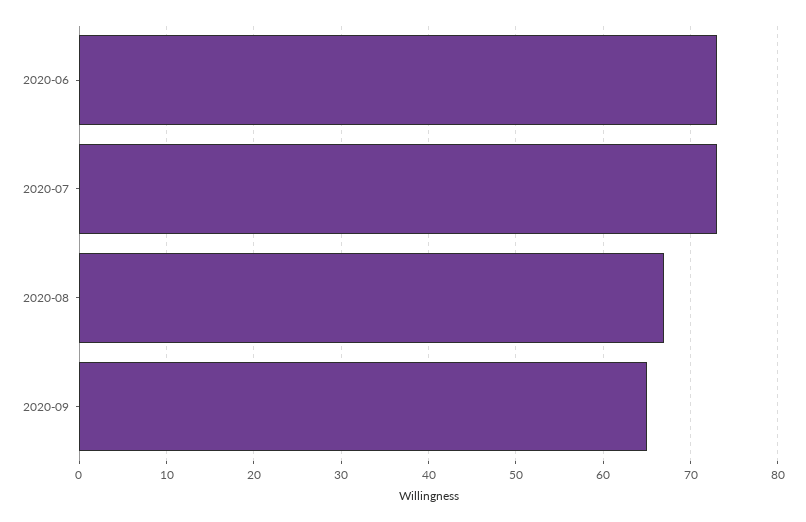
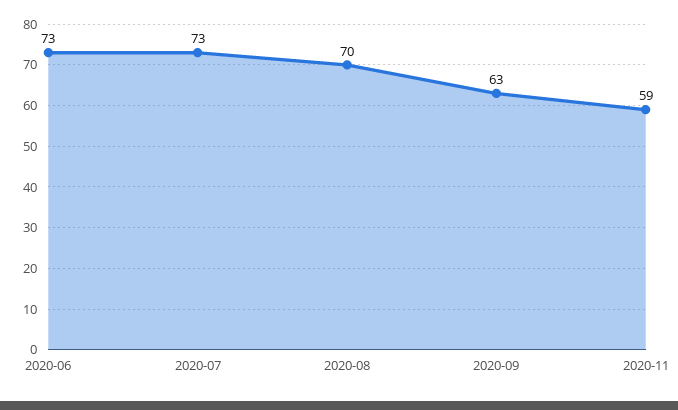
2020-08: 67 -> 70
2020-09: 65 -> 63
2020-11: none -> 59

